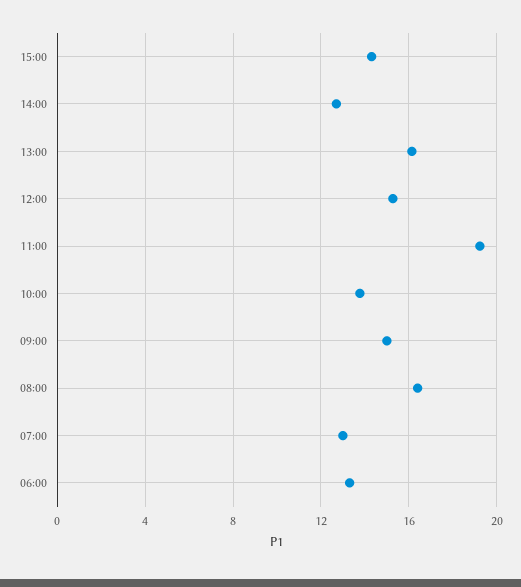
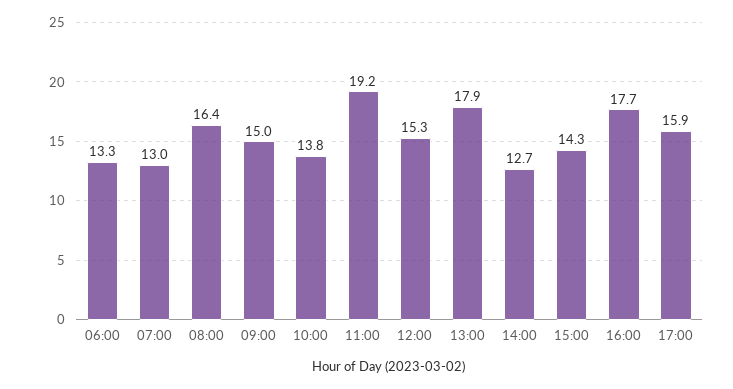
13:00: 16 -> 17.9
16:00: none -> 17.7
17:00: none -> 15.9

